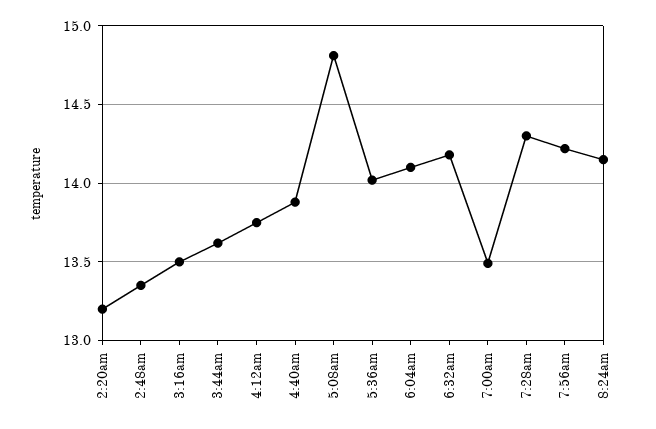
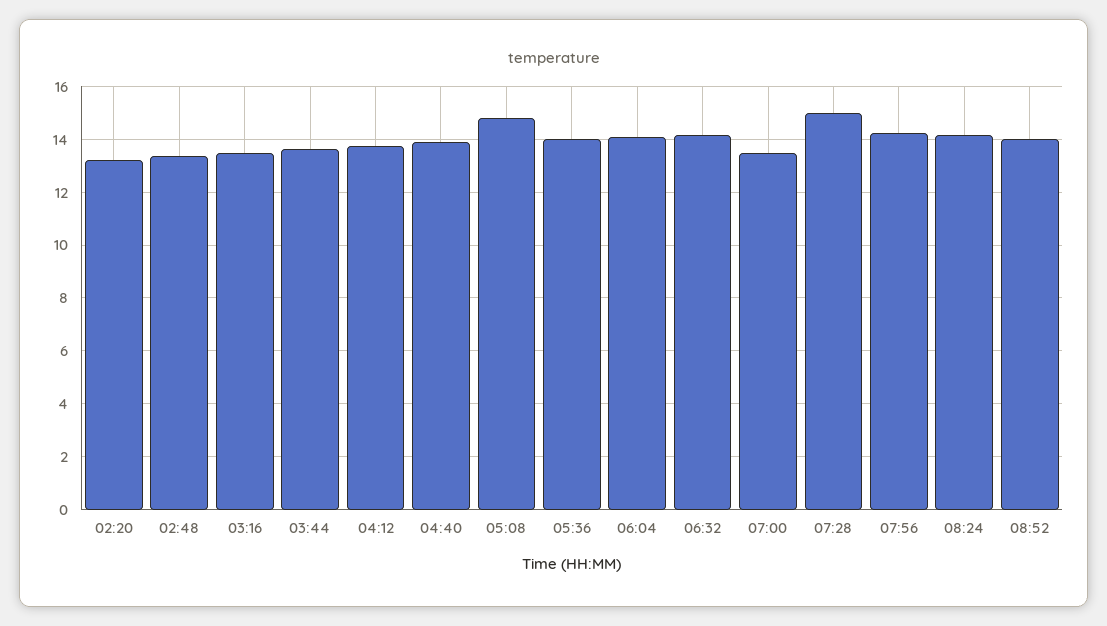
7:28am: 14.3 -> 15
08:52: none -> 14

